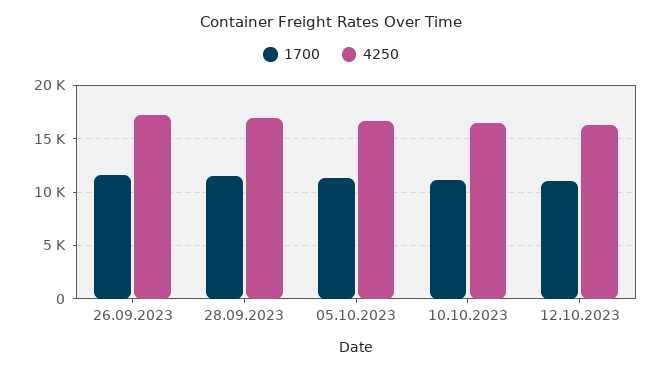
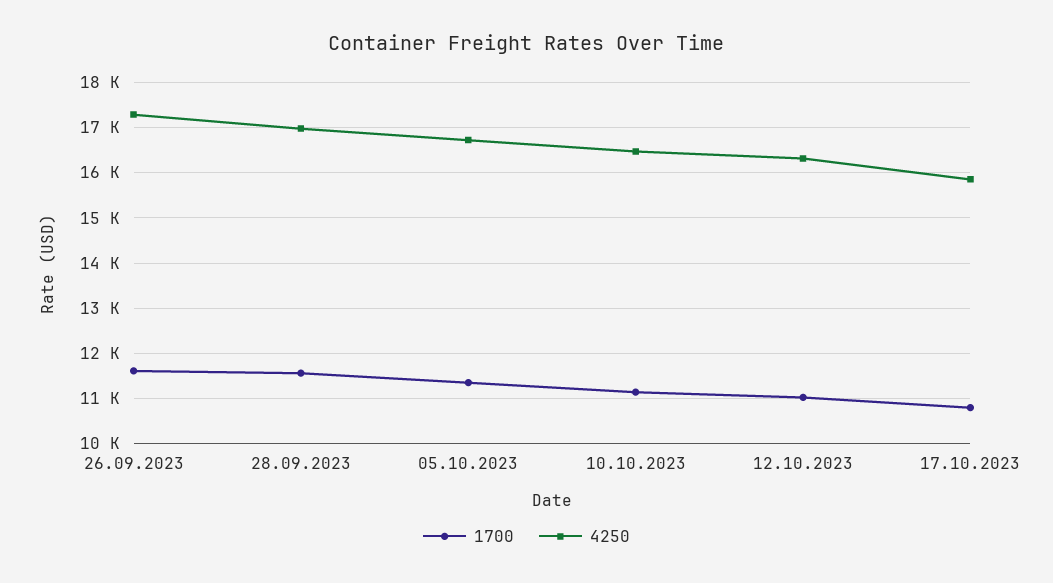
1700, 17.10.2023: none -> 10800
4250, 17.10.2023: none -> 15800

